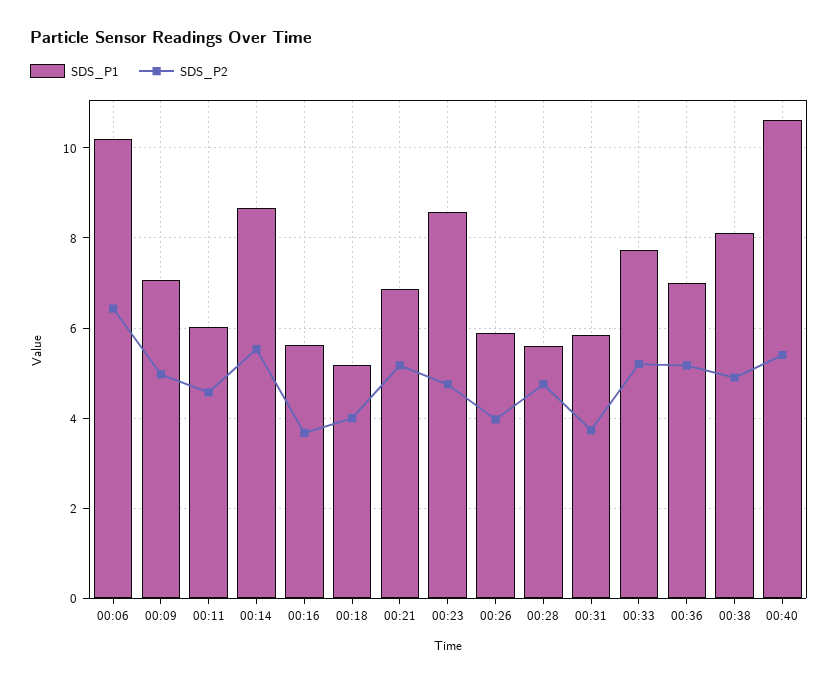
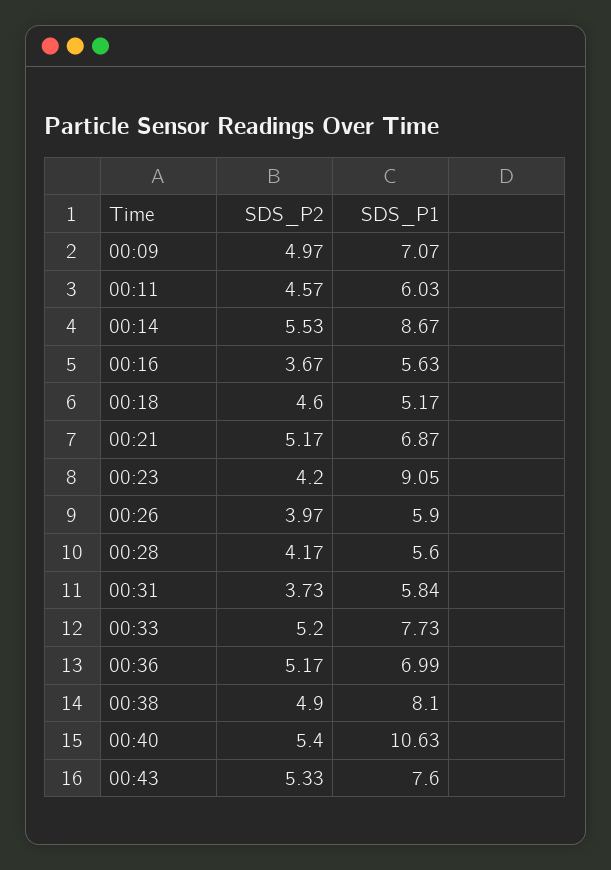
SDS_P1, 00:06: 10.2 -> none
SDS_P2, 00:06: 6.4 -> none
SDS_P2, 00:18: 4 -> 4.6
SDS_P1, 00:23: 8.6 -> 9.05
SDS_P2, 00:23: 4.8 -> 4.2
SDS_P2, 00:28: 4.8 -> 4.17
SDS_P2, 00:43: none -> 5.33
SDS_P1, 00:43: none -> 7.6

